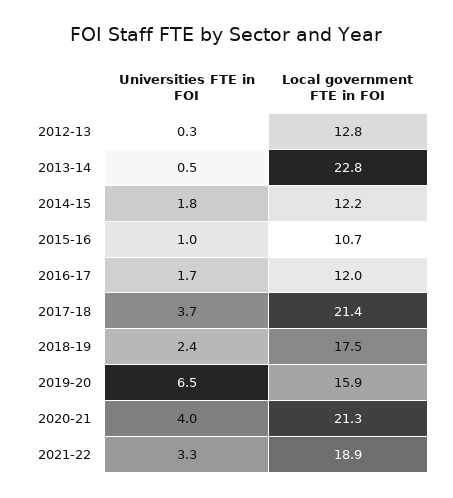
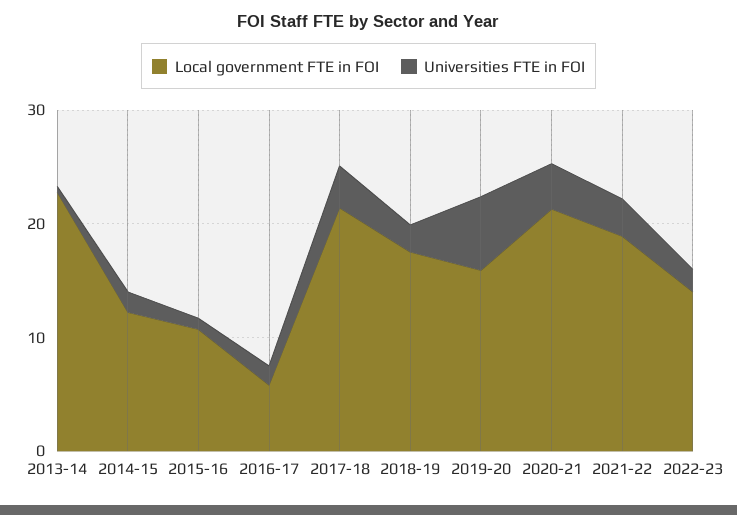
Universities FTE in FOI, 2012-13: 0.3 -> none
Local government FTE in FOI, 2012-13: 12.8 -> none
Local government FTE in FOI, 2016-17: 12 -> 6
Local government FTE in FOI, 2022-23: none -> 14
Universities FTE in FOI, 2022-23: none -> 2

